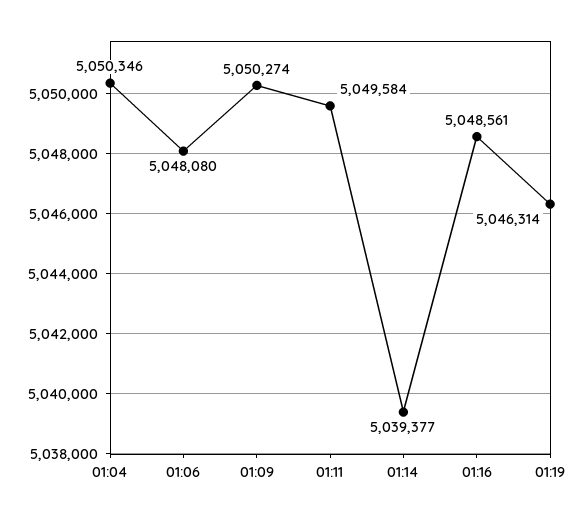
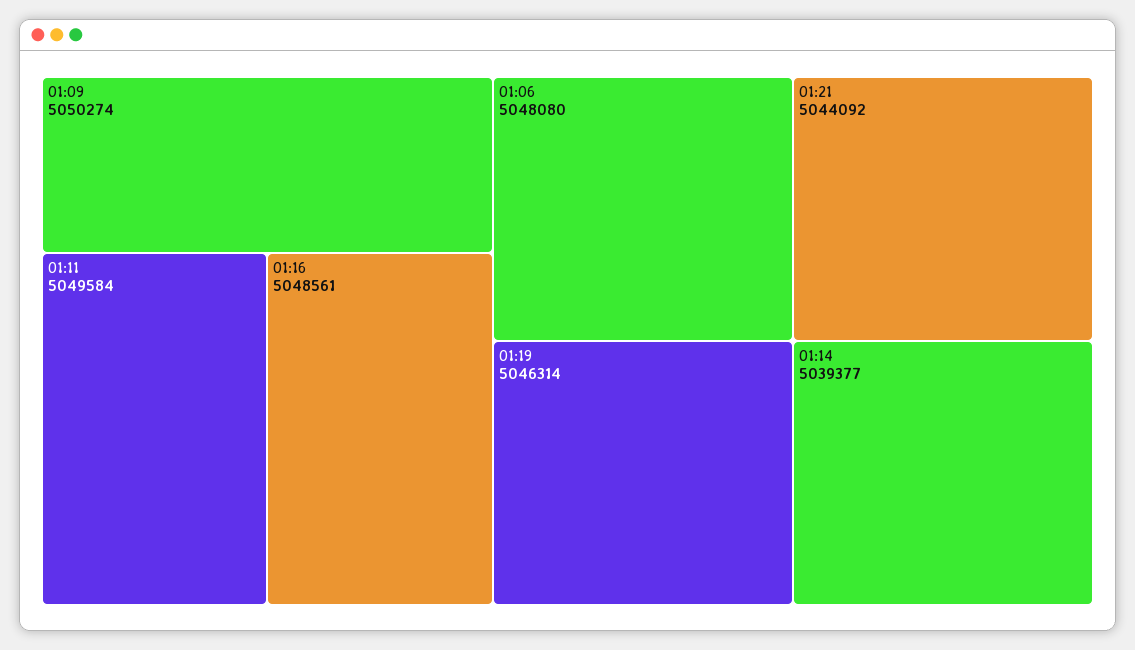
01:04: 5050346 -> none
01:21: none -> 5044092

